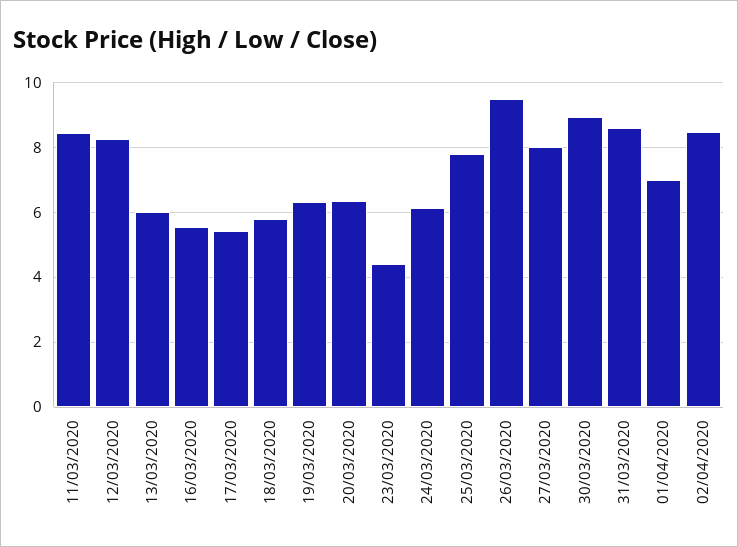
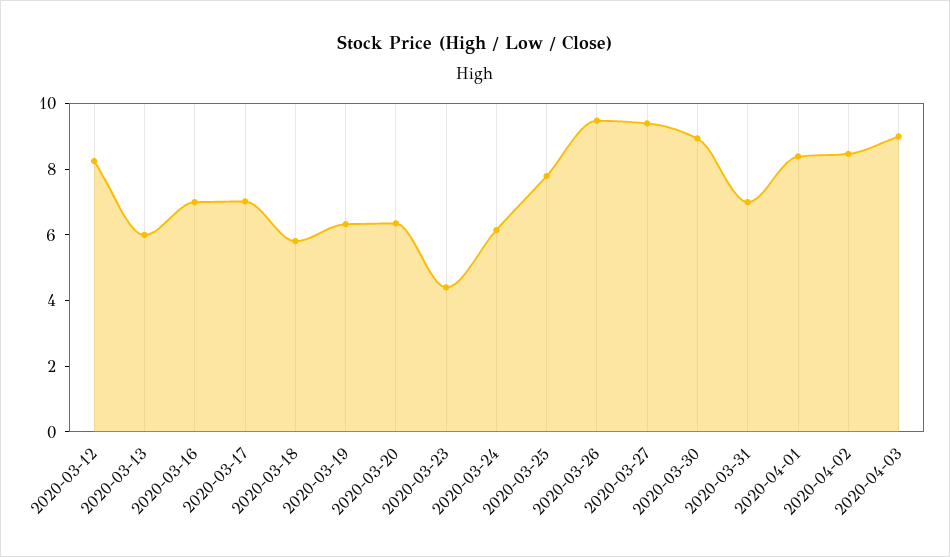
11/03/2020: 8.4 -> none
16/03/2020: 5.6 -> 7
17/03/2020: 5.4 -> 7
27/03/2020: 8 -> 9.5
31/03/2020: 8.6 -> 7
01/04/2020: 7 -> 8.5
2020-04-03: none -> 9

